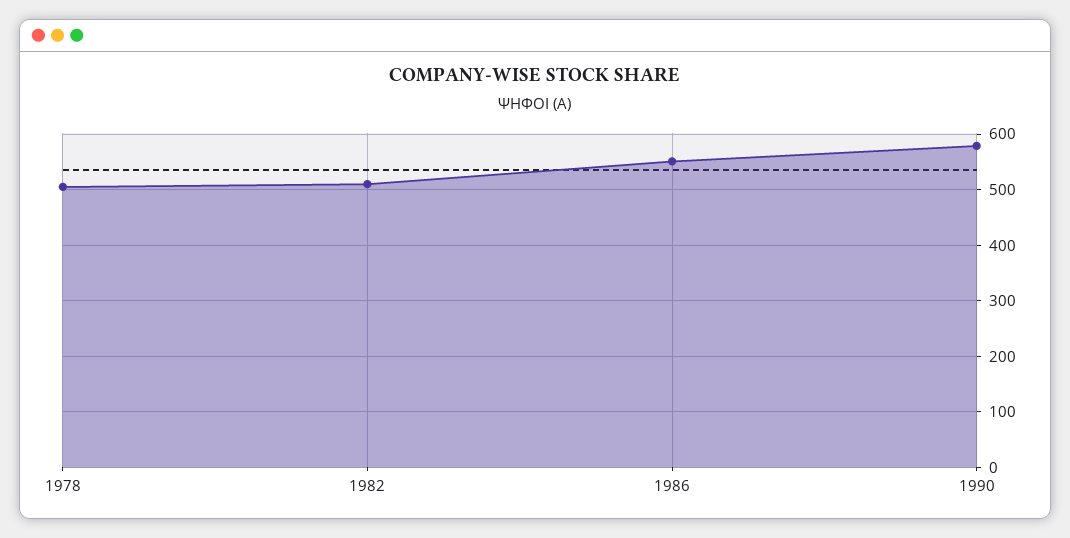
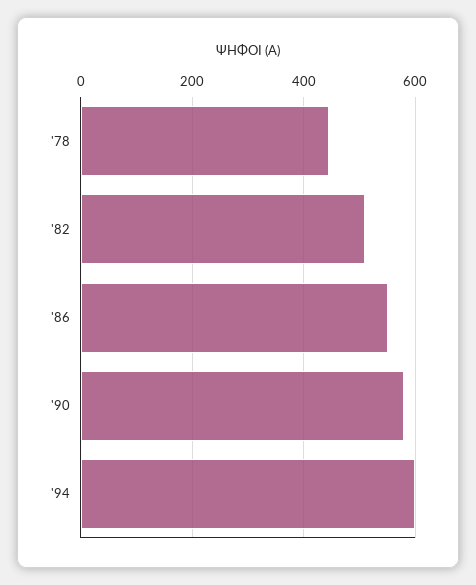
1978: 500 -> 440
'94: none -> 600

